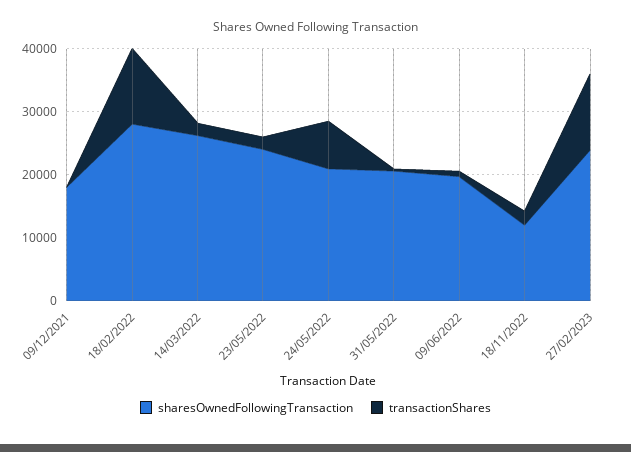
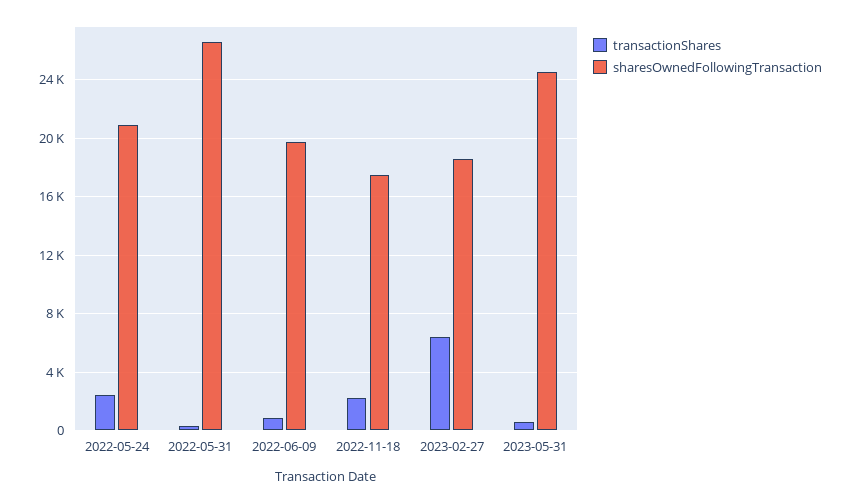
sharesOwnedFollowingTransaction, 09/12/2021: 18000 -> none
transactionShares, 09/12/2021: 0 -> none
sharesOwnedFollowingTransaction, 18/02/2022: 28000 -> none
transactionShares, 18/02/2022: 12000 -> none
sharesOwnedFollowingTransaction, 14/03/2022: 26000 -> none
transactionShares, 14/03/2022: 2000 -> none
sharesOwnedFollowingTransaction, 23/05/2022: 24000 -> none
transactionShares, 23/05/2022: 2000 -> none
transactionShares, 24/05/2022: 8000 -> 2500
sharesOwnedFollowingTransaction, 31/05/2022: 20000 -> 26500
sharesOwnedFollowingTransaction, 18/11/2022: 12000 -> 17500
sharesOwnedFollowingTransaction, 27/02/2023: 24000 -> 18500
transactionShares, 27/02/2023: 12000 -> 6500
transactionShares, 2023-05-31: none -> 500
sharesOwnedFollowingTransaction, 2023-05-31: none -> 24500

